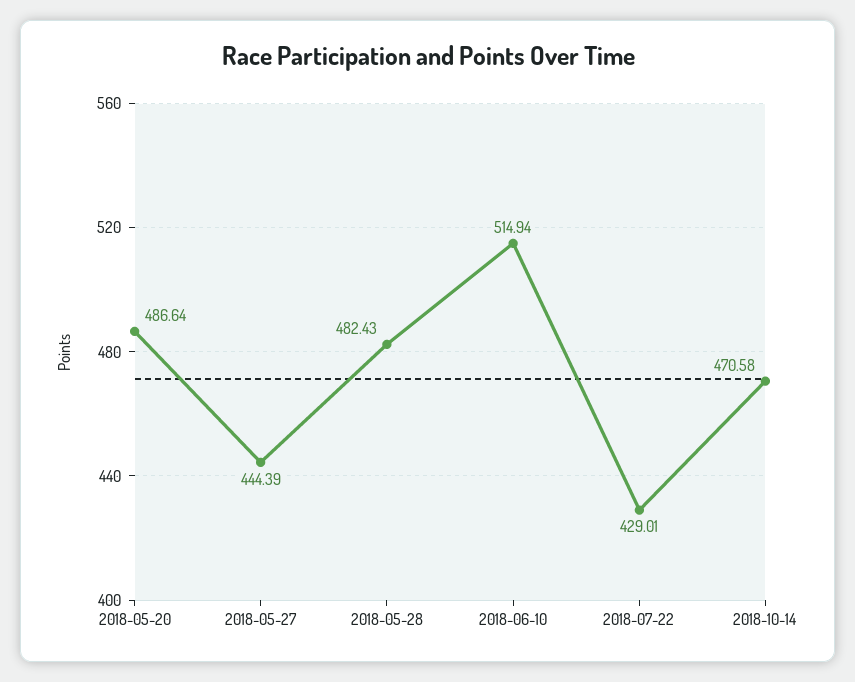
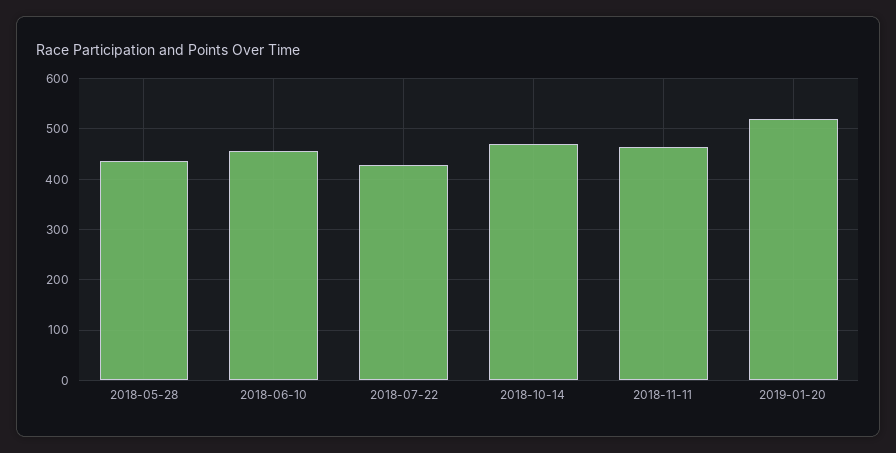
2018-05-20: 486.64 -> none
2018-05-27: 444.39 -> none
2018-05-28: 482.43 -> 440
2018-06-10: 514.94 -> 460
2018-11-11: none -> 460
2019-01-20: none -> 520

